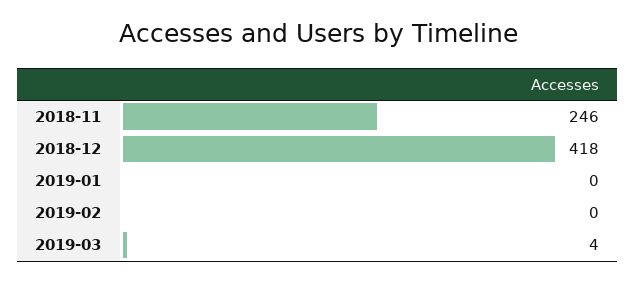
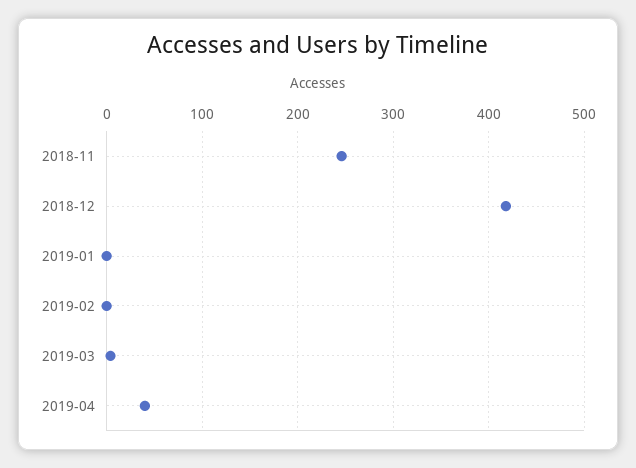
2019-04: none -> 40

